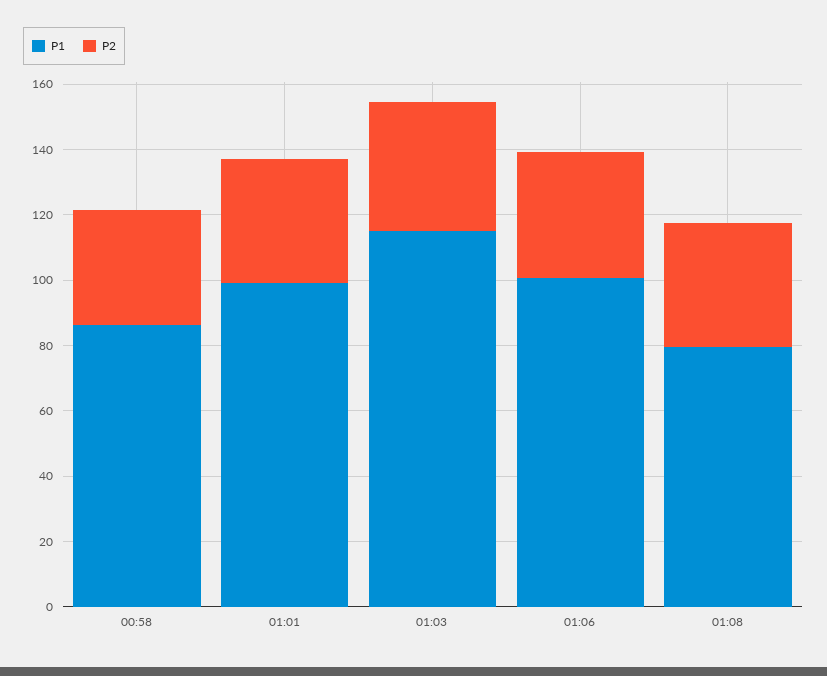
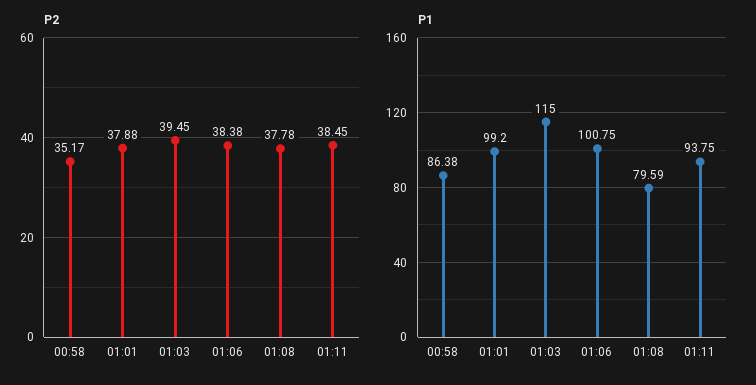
P2, 01:11: none -> 38.45
P1, 01:11: none -> 93.75

